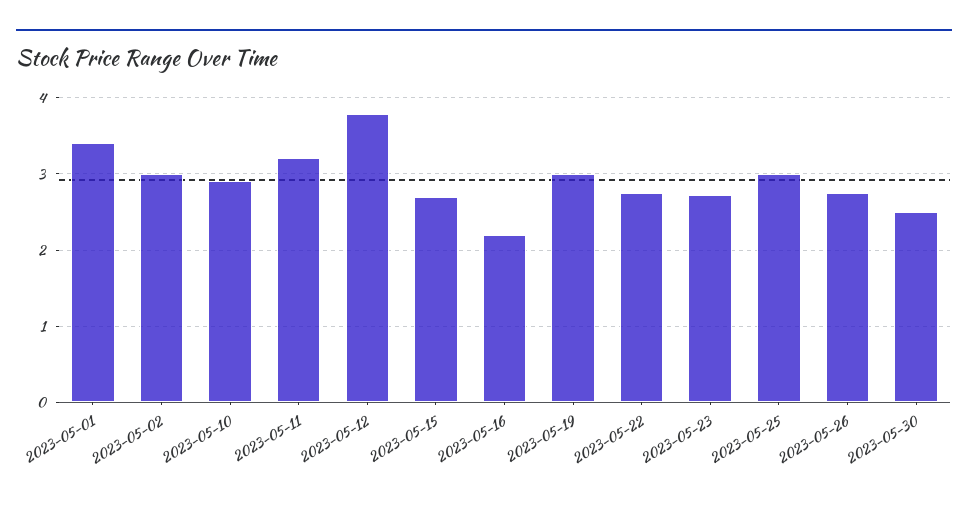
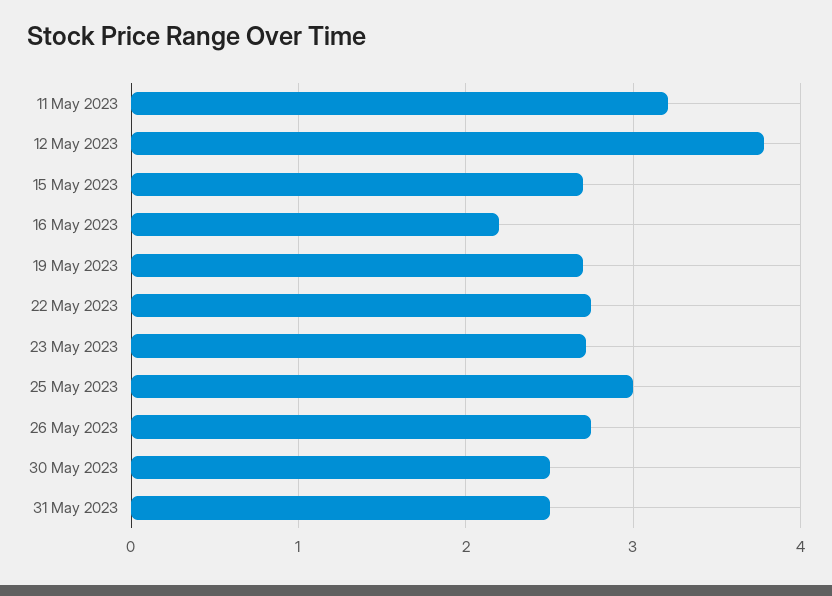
2023-05-01: 3.4 -> none
2023-05-02: 3 -> none
2023-05-10: 2.9 -> none
2023-05-19: 3 -> 2.7
31 May 2023: none -> 2.5

